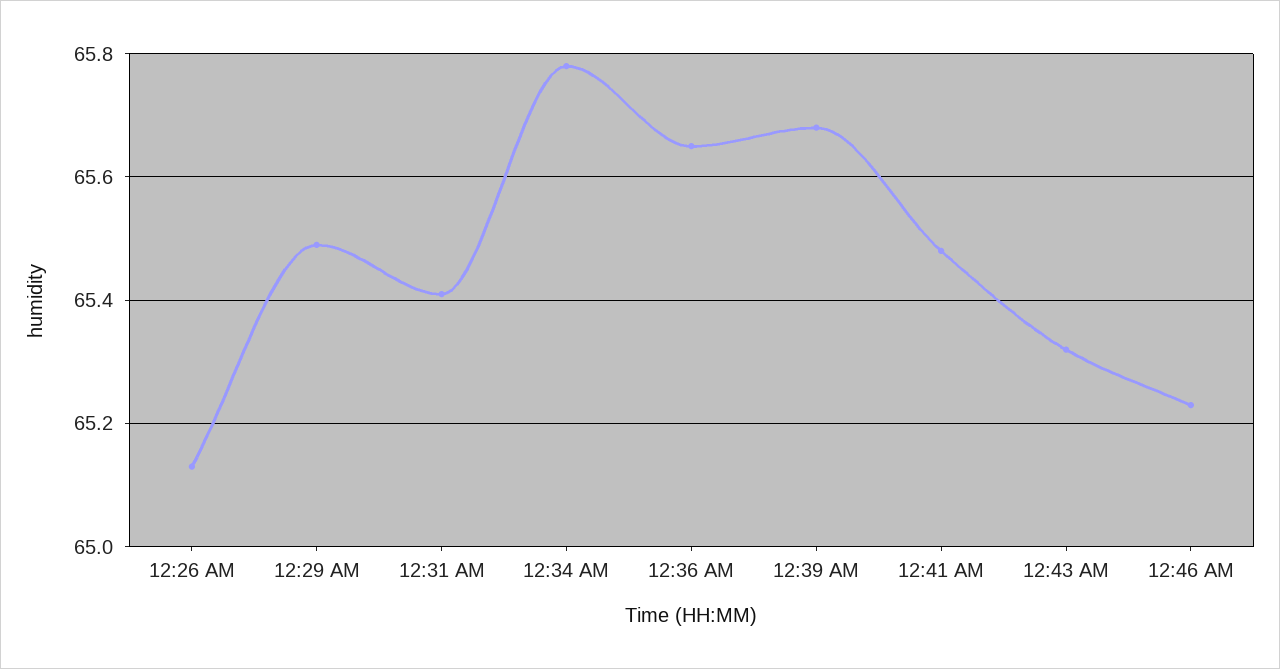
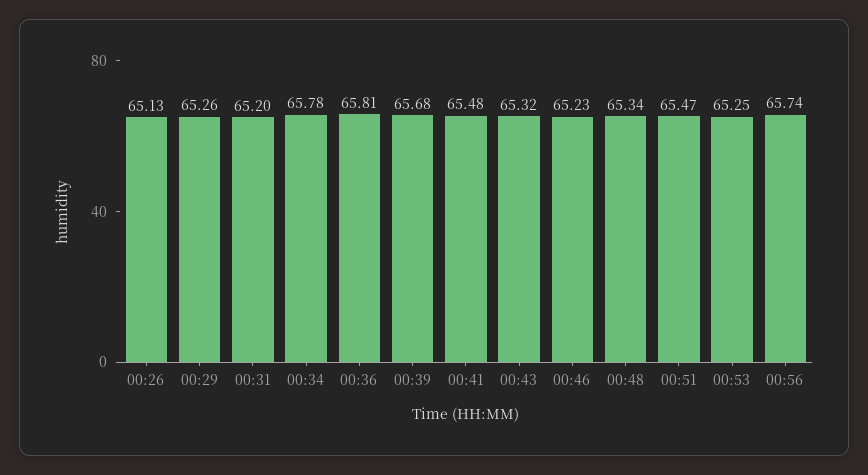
12:29 AM: 65.5 -> 65.26
12:31 AM: 65.4 -> 65.2
12:36 AM: 65.65 -> 65.81
00:48: none -> 65.34
00:51: none -> 65.47
00:53: none -> 65.25
00:56: none -> 65.74

